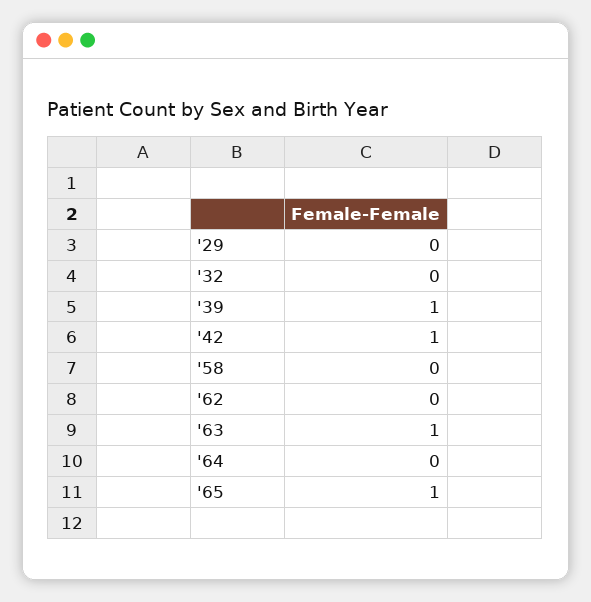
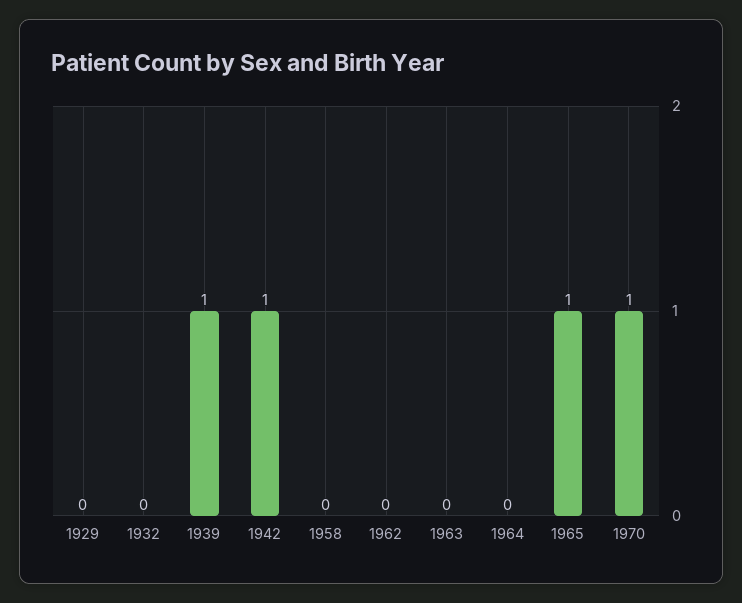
'63: 1 -> 0
1970: none -> 1

